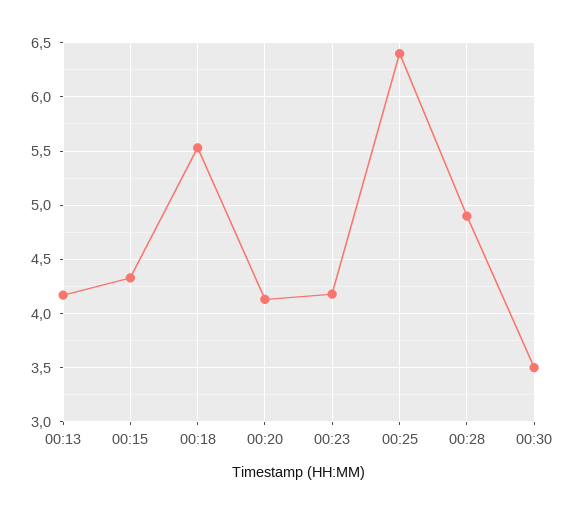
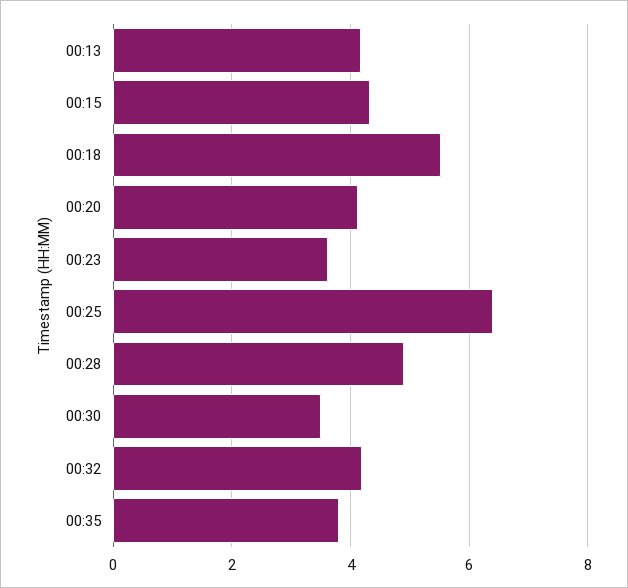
00:23: 4.2 -> 3.6
00:32: none -> 4.2
00:35: none -> 3.8

